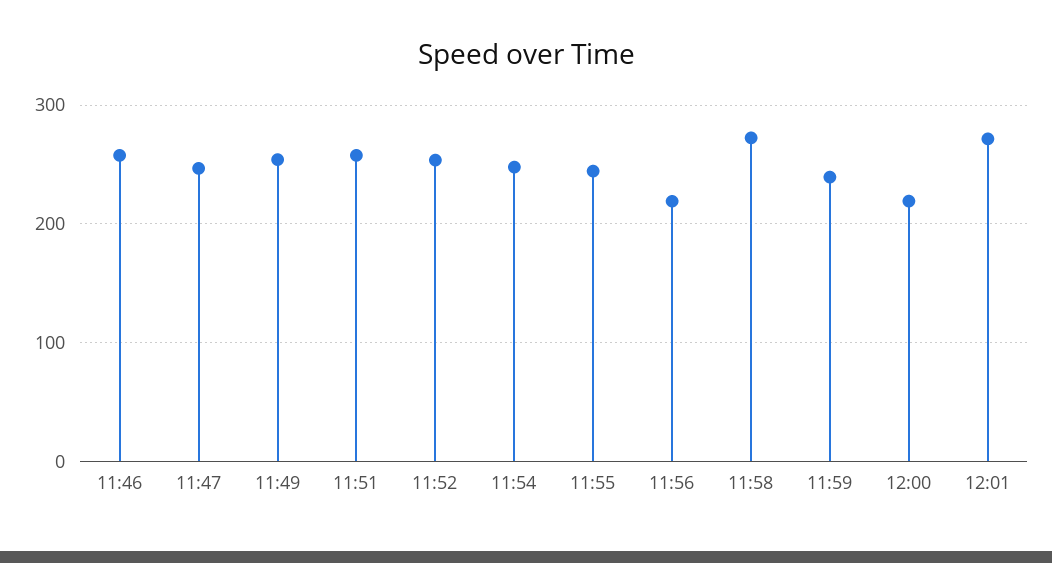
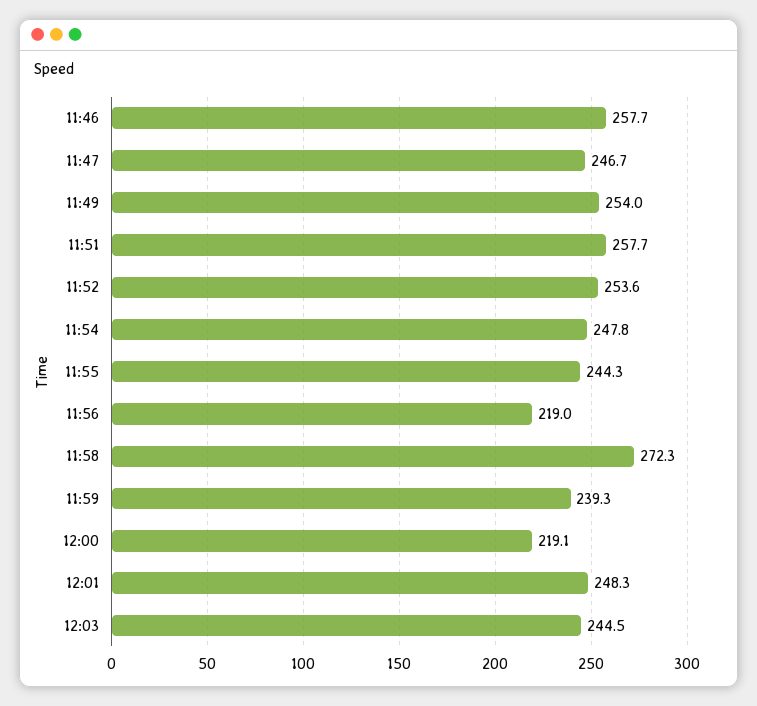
12:01: 270 -> 248.3
12:03: none -> 244.5

